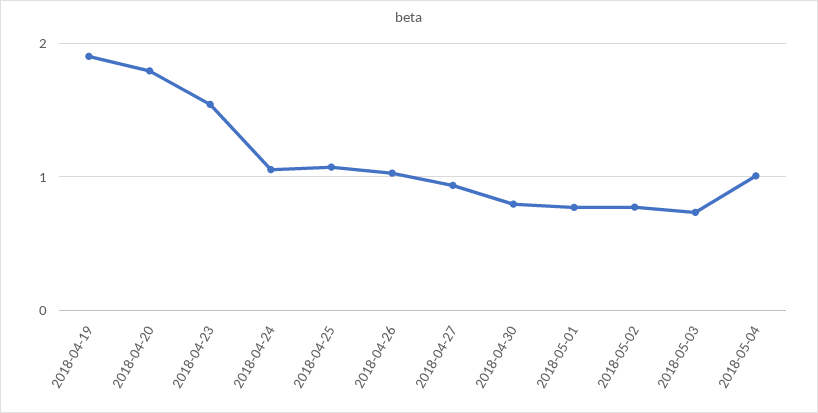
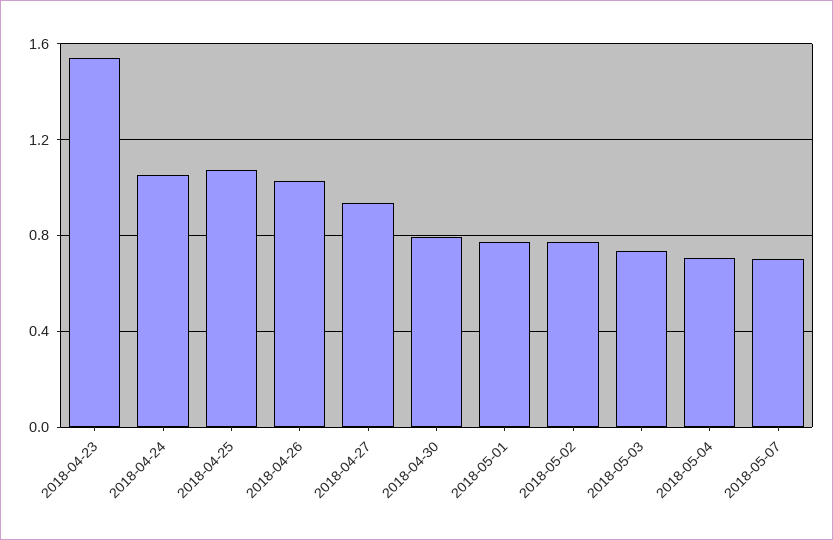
2018-04-19: 1.9 -> none
2018-04-20: 1.8 -> none
2018-05-04: 1 -> 0.7
2018-05-07: none -> 0.7

